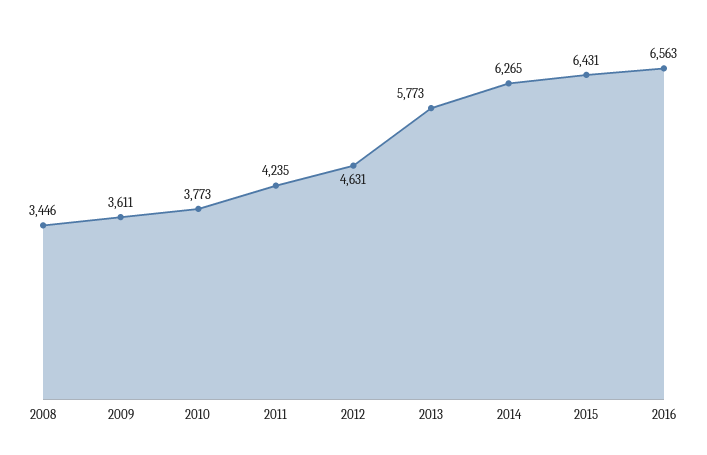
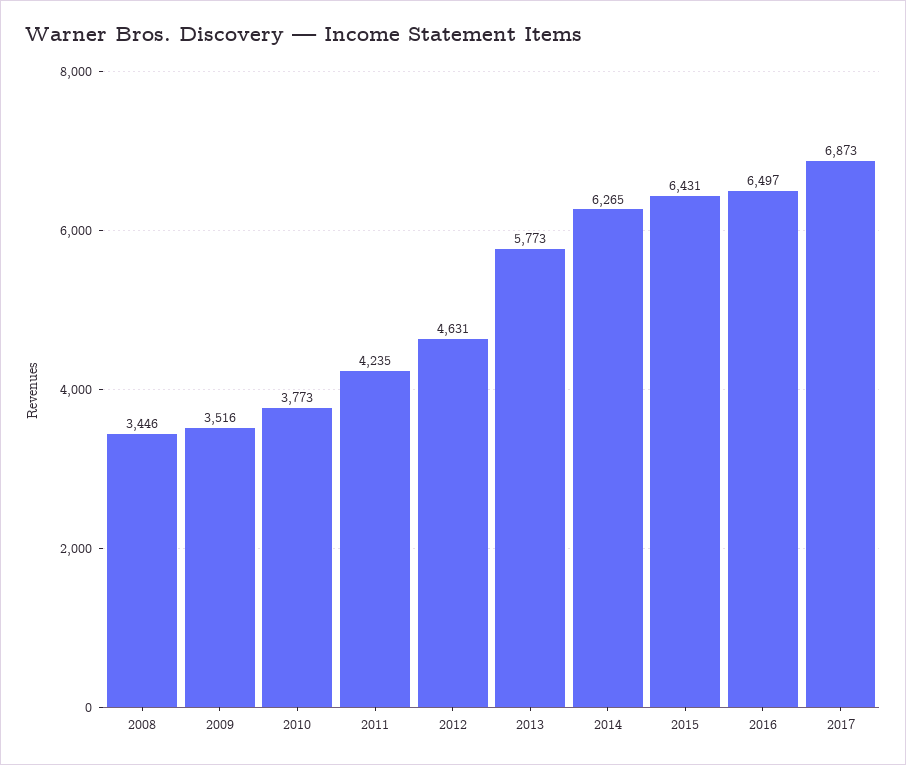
2009: 3611 -> 3516
2016: 6563 -> 6497
2017: none -> 6873

